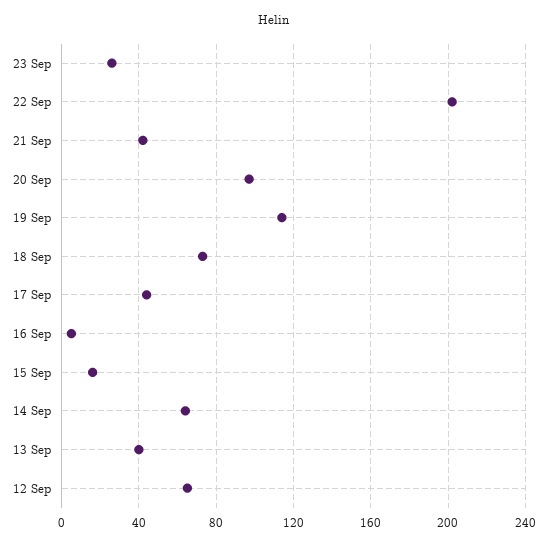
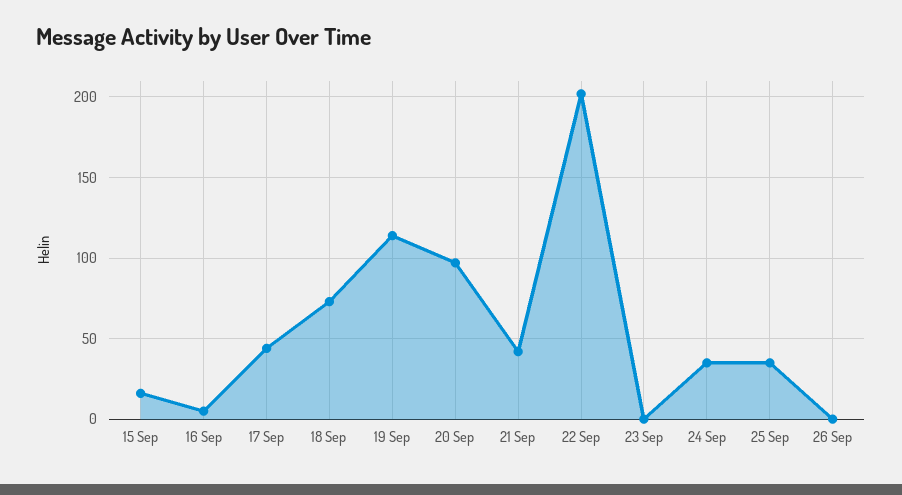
23 Sep: 25 -> 0
14 Sep: 65 -> none
13 Sep: 40 -> none
12 Sep: 65 -> none
24 Sep: none -> 35
25 Sep: none -> 35
26 Sep: none -> 0

